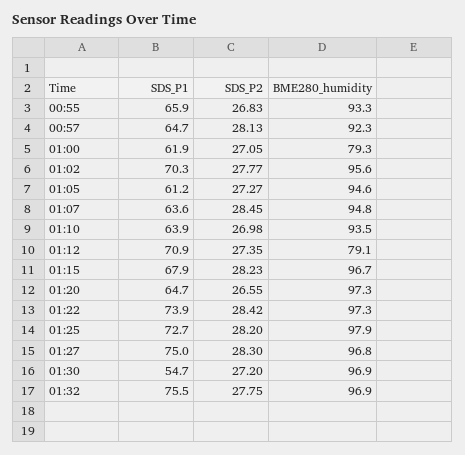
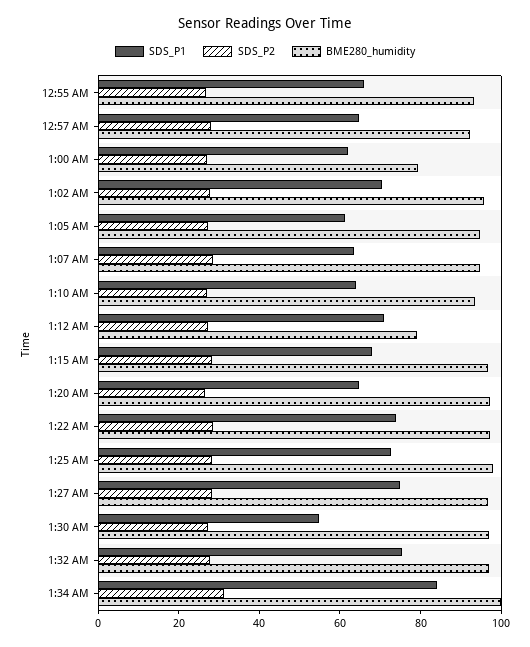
SDS_P1, 1:34 AM: none -> 85
SDS_P2, 1:34 AM: none -> 30
BME280_humidity, 1:34 AM: none -> 100

